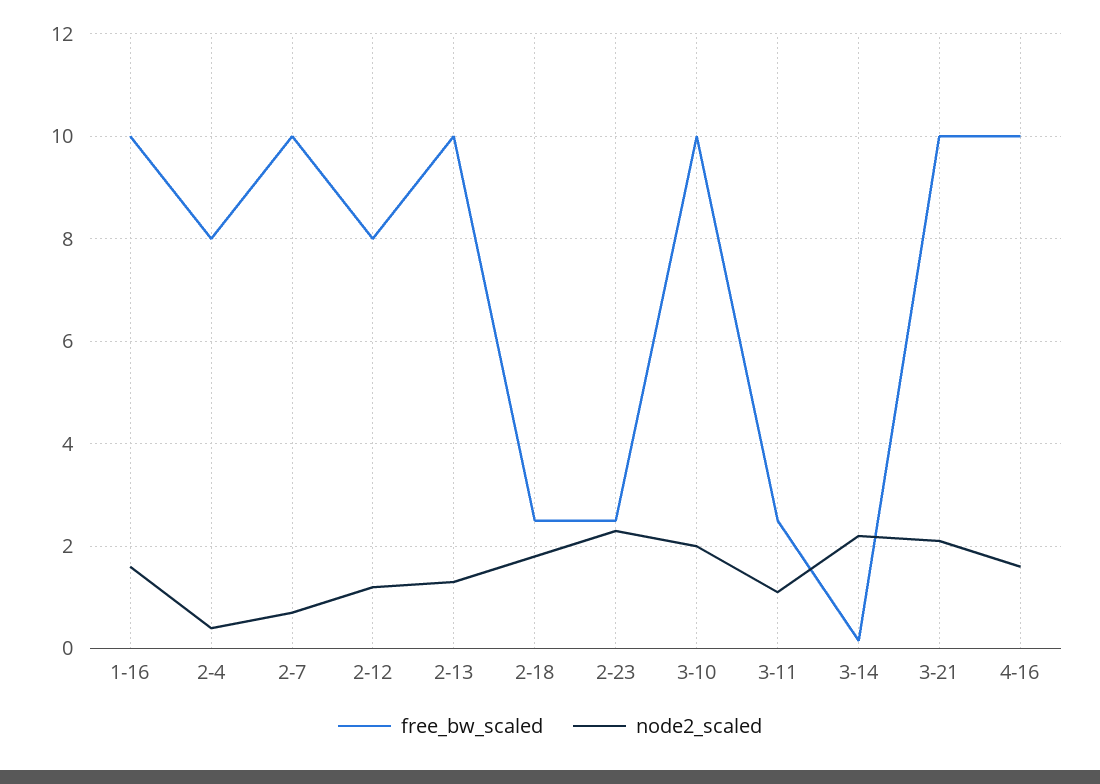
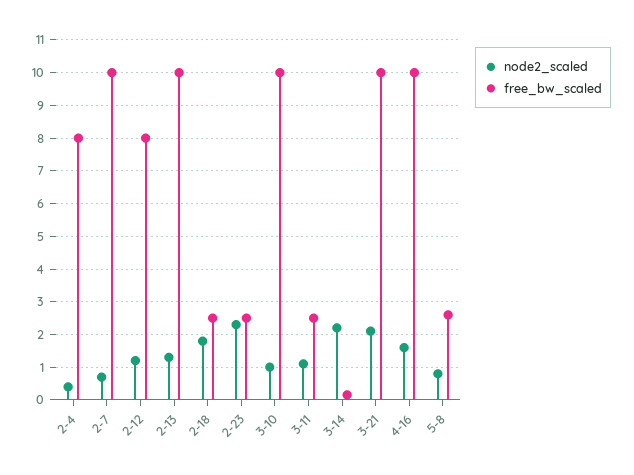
free_bw_scaled, 1-16: 10 -> none
node2_scaled, 1-16: 1.6 -> none
node2_scaled, 3-10: 2 -> 1
node2_scaled, 5-8: none -> 0.8
free_bw_scaled, 5-8: none -> 2.6

